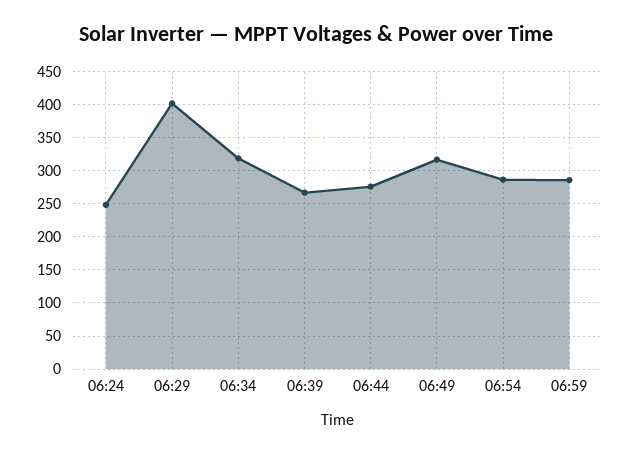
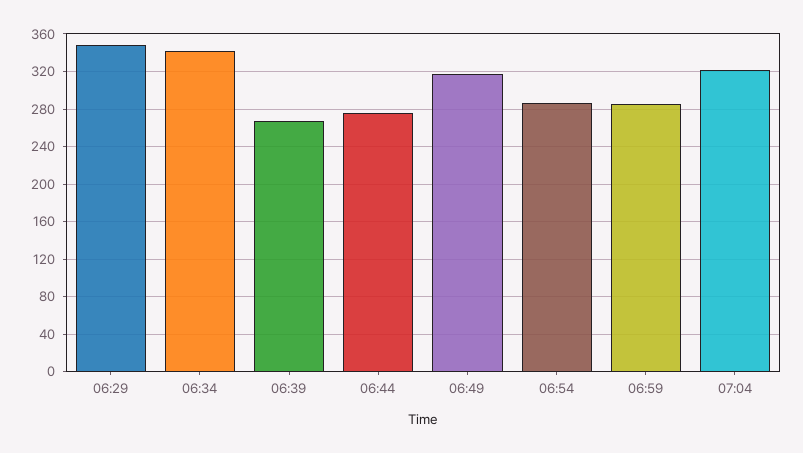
06:24: 250 -> none
06:29: 400 -> 350
06:34: 320 -> 340
07:04: none -> 320

